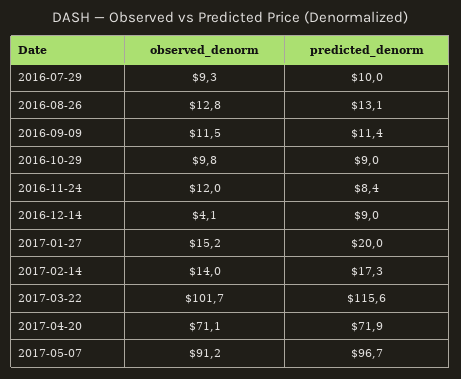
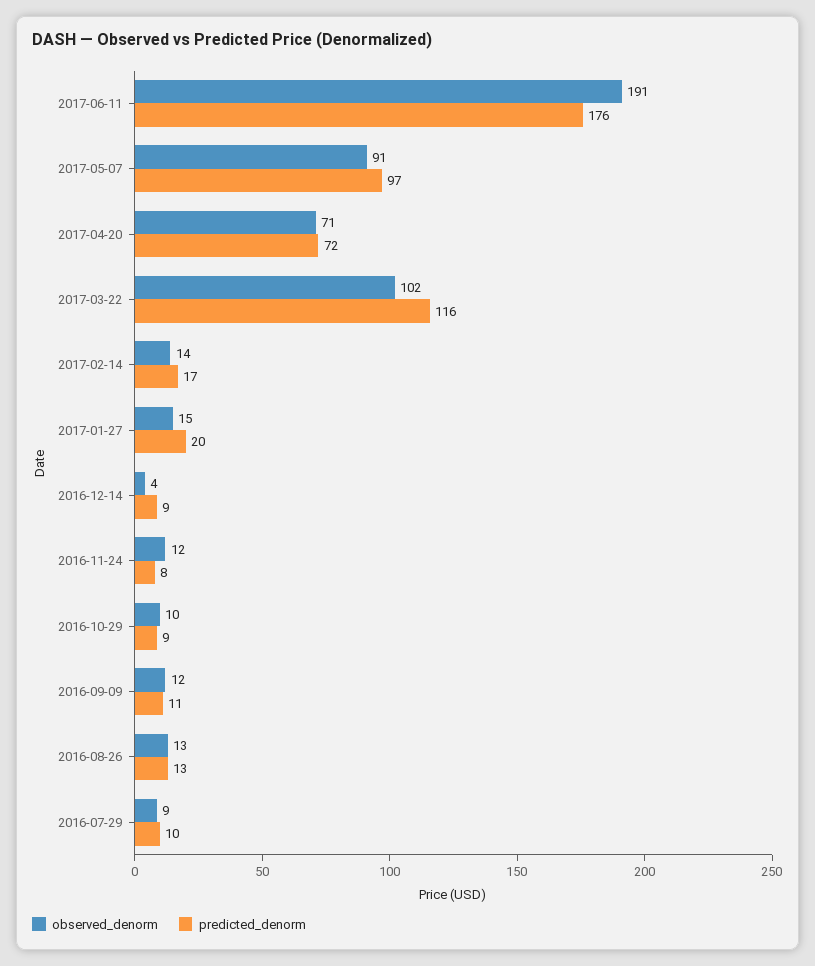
observed_denorm, 2017-06-11: none -> 191
predicted_denorm, 2017-06-11: none -> 176

